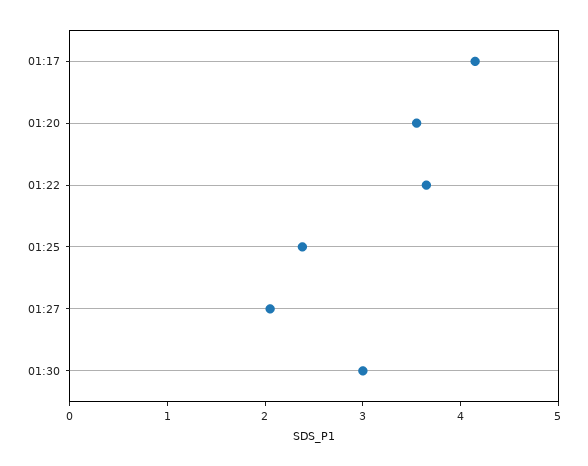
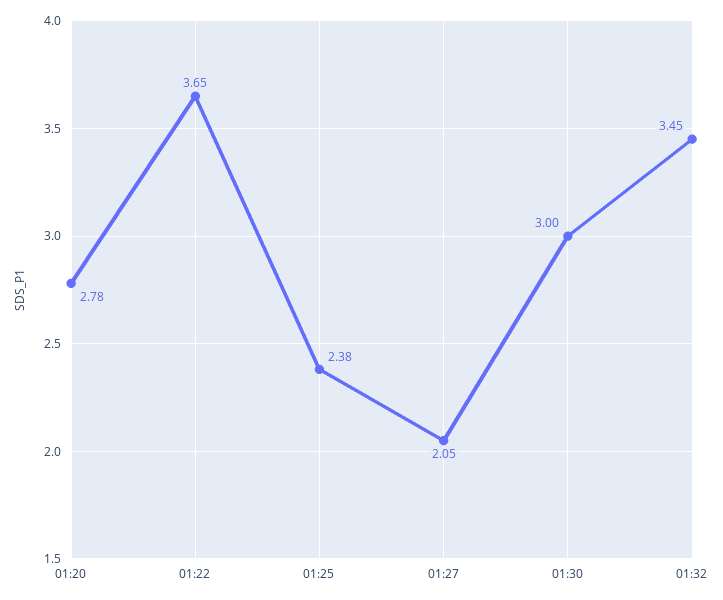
01:17: 4.2 -> none
01:20: 3.6 -> 2.78
01:32: none -> 3.45

